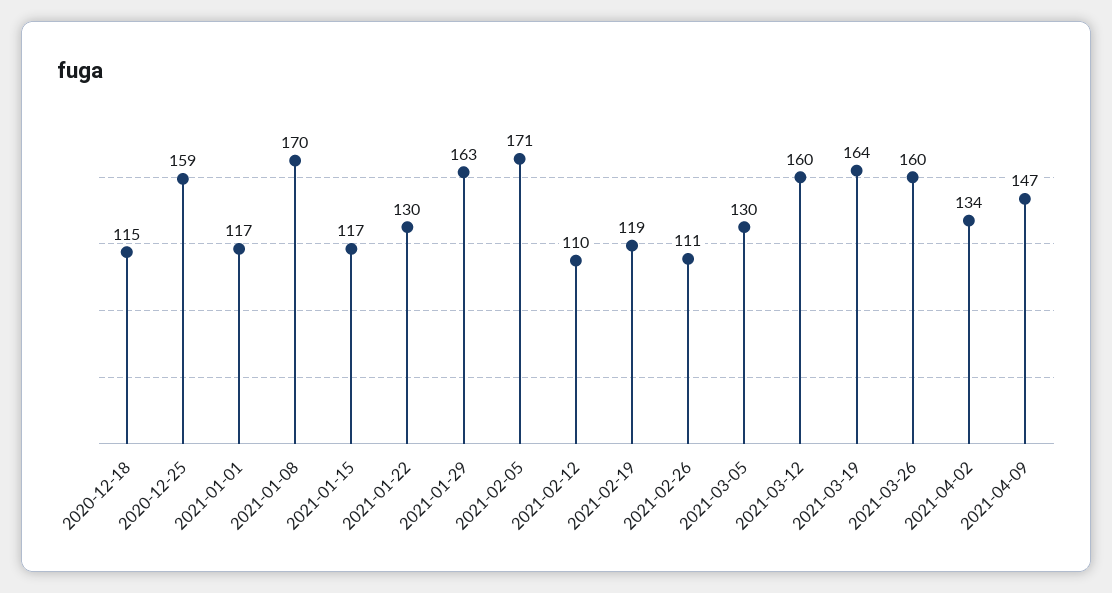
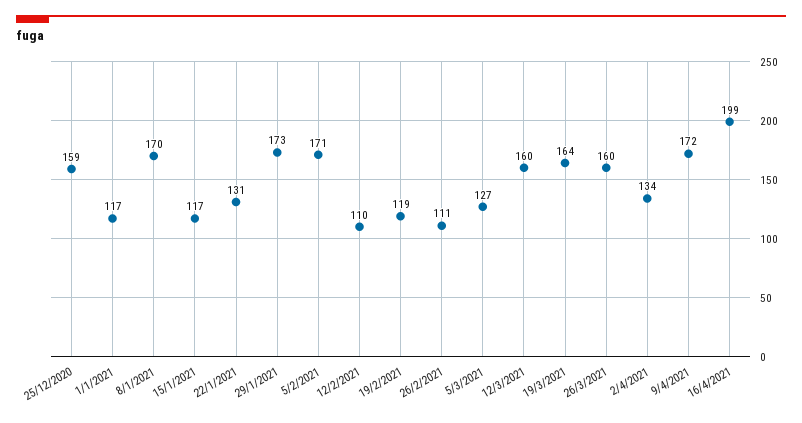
2020-12-18: 115 -> none
2021-01-22: 130 -> 131
2021-01-29: 163 -> 173
2021-03-05: 130 -> 127
2021-04-09: 147 -> 172
16/4/2021: none -> 199

